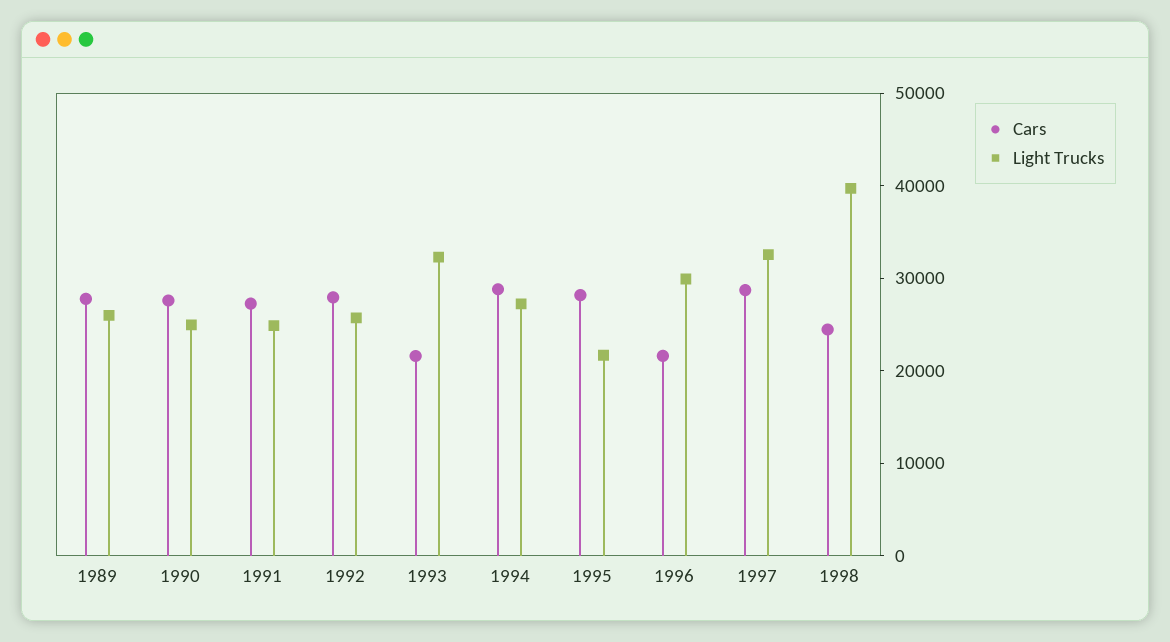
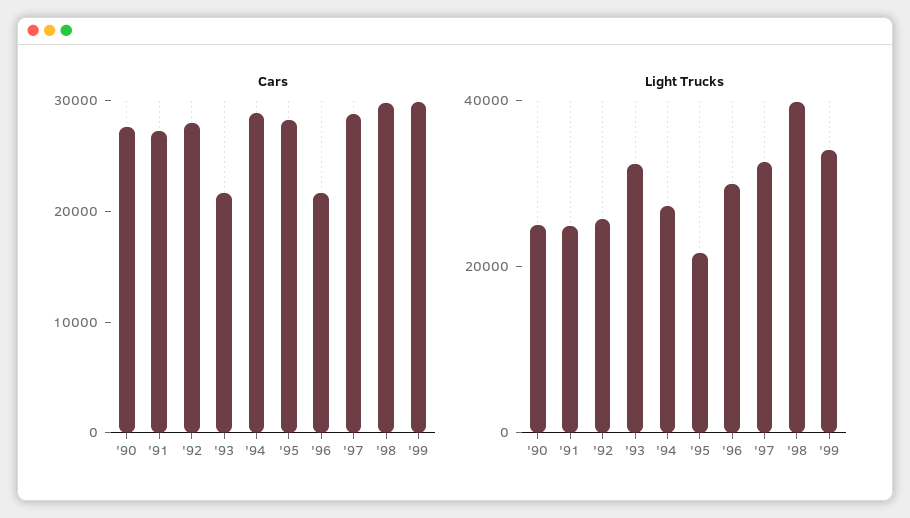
Cars, 1989: 28000 -> none
Light Trucks, 1989: 26000 -> none
Cars, 1998: 24000 -> 30000
Cars, '99: none -> 30000
Light Trucks, '99: none -> 35000

